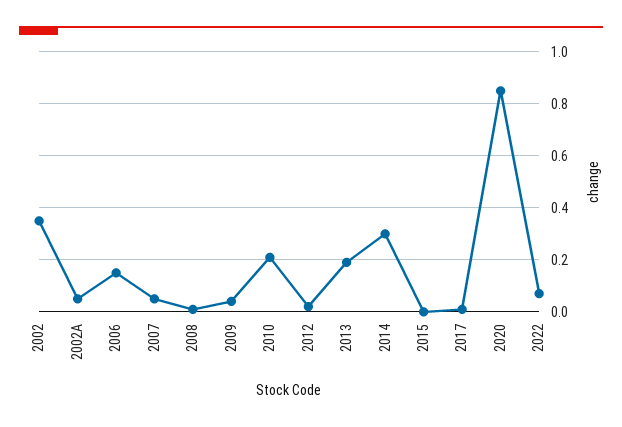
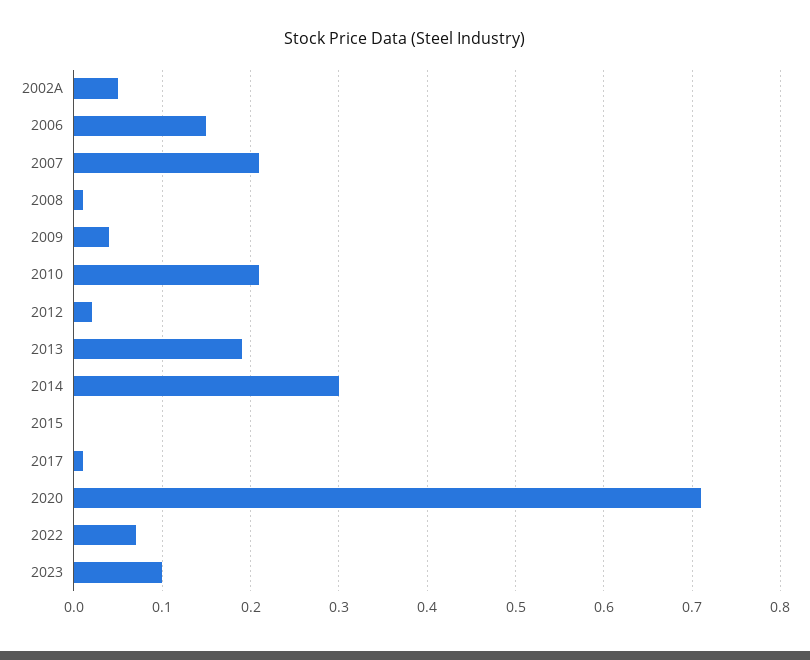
2002: 0.35 -> none
2007: 0.05 -> 0.21
2020: 0.85 -> 0.71
2023: none -> 0.1

